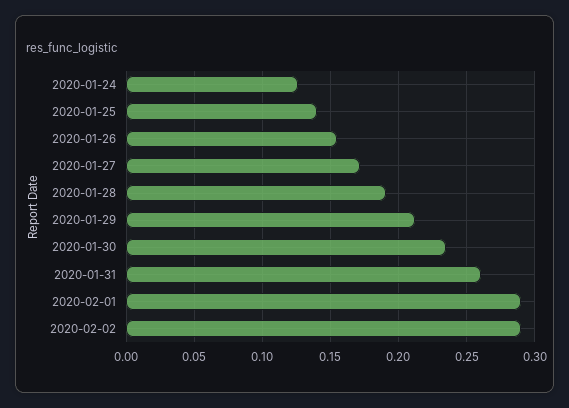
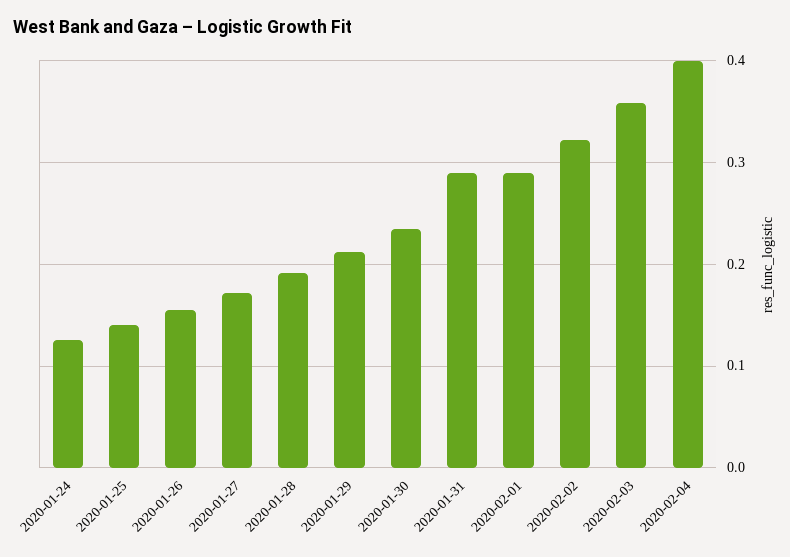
2020-01-31: 0.26 -> 0.29
2020-02-02: 0.29 -> 0.32
2020-02-03: none -> 0.36
2020-02-04: none -> 0.4

